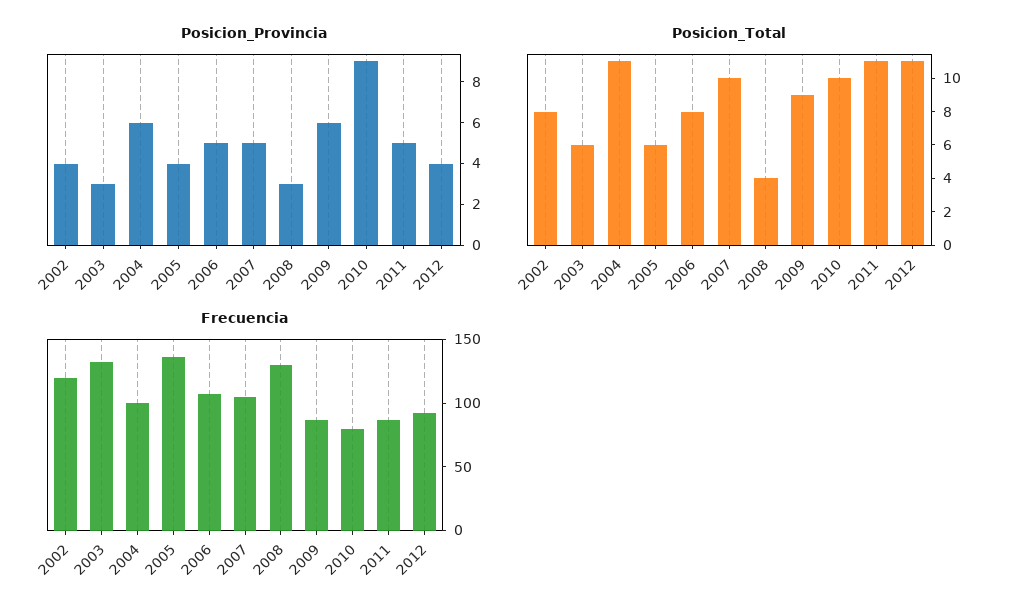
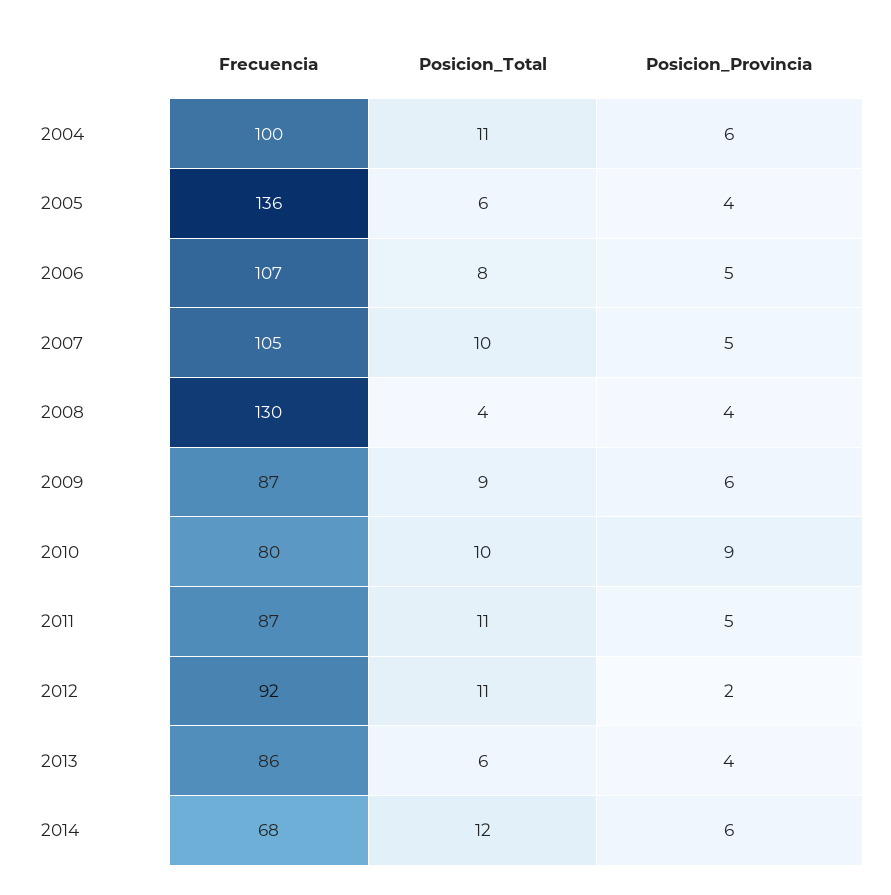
Posicion_Provincia, 2002: 4 -> none
Posicion_Provincia, 2003: 3 -> none
Posicion_Provincia, 2008: 3 -> 4
Posicion_Provincia, 2012: 4 -> 2
Posicion_Total, 2002: 8 -> none
Posicion_Total, 2003: 6 -> none
Frecuencia, 2002: 120 -> none
Frecuencia, 2003: 130 -> none
Frecuencia, 2013: none -> 86
Posicion_Total, 2013: none -> 6
Posicion_Provincia, 2013: none -> 4
Frecuencia, 2014: none -> 68
Posicion_Total, 2014: none -> 12
Posicion_Provincia, 2014: none -> 6

